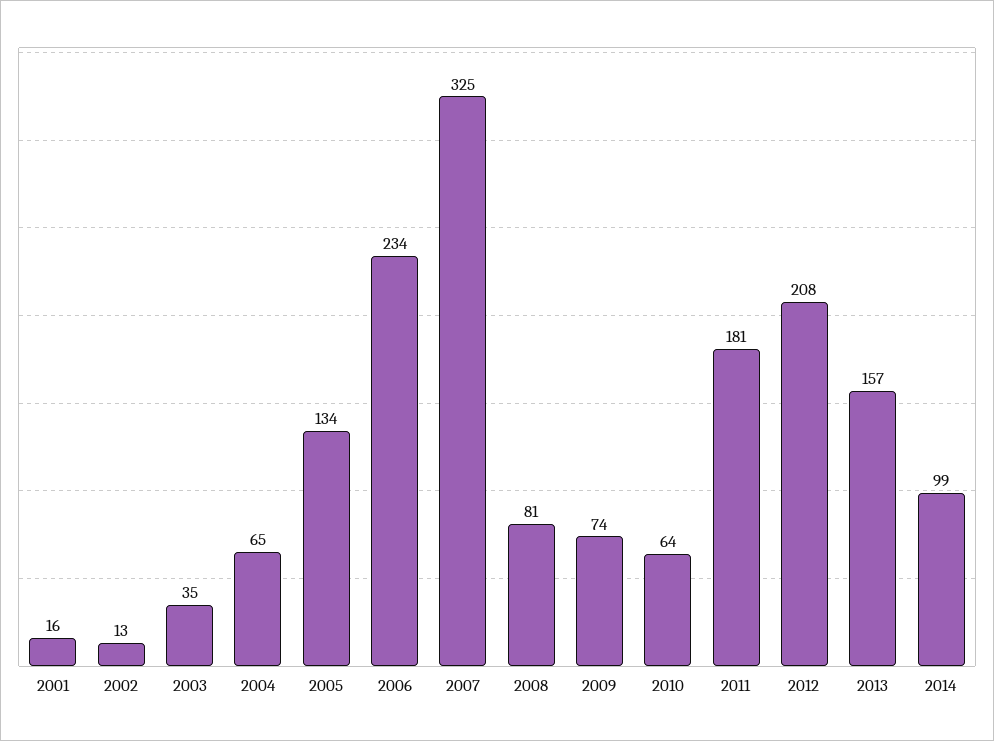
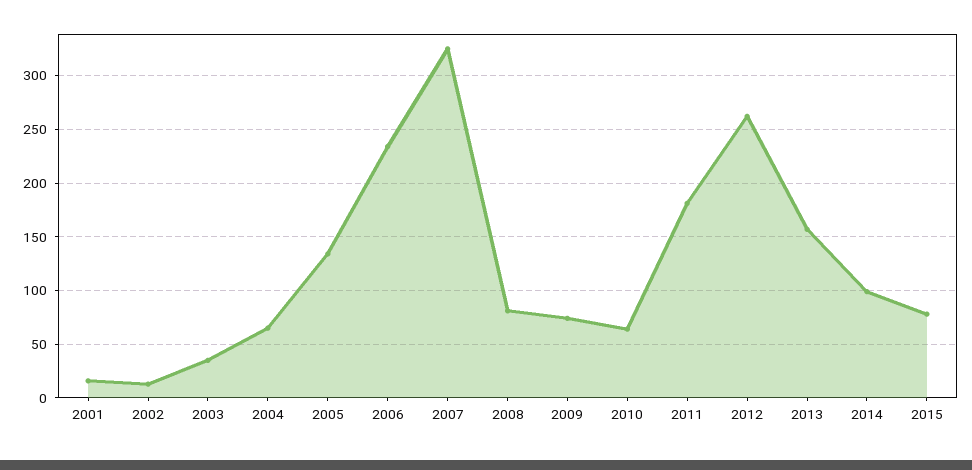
2012: 208 -> 260
2015: none -> 80

